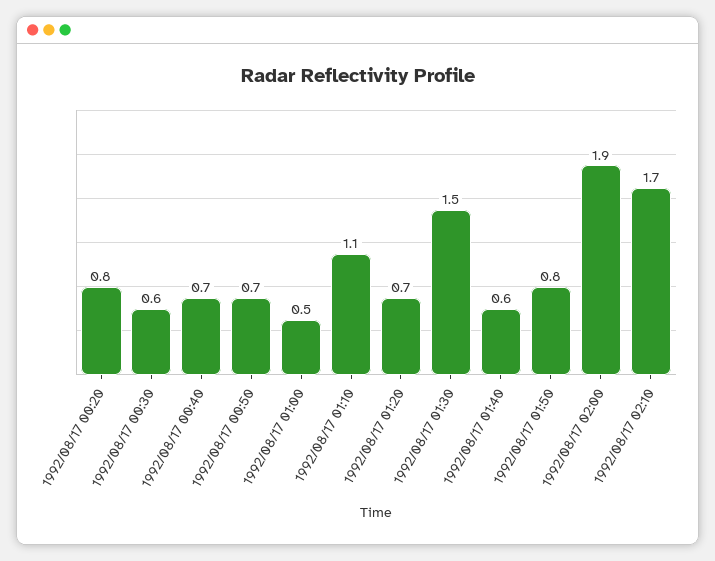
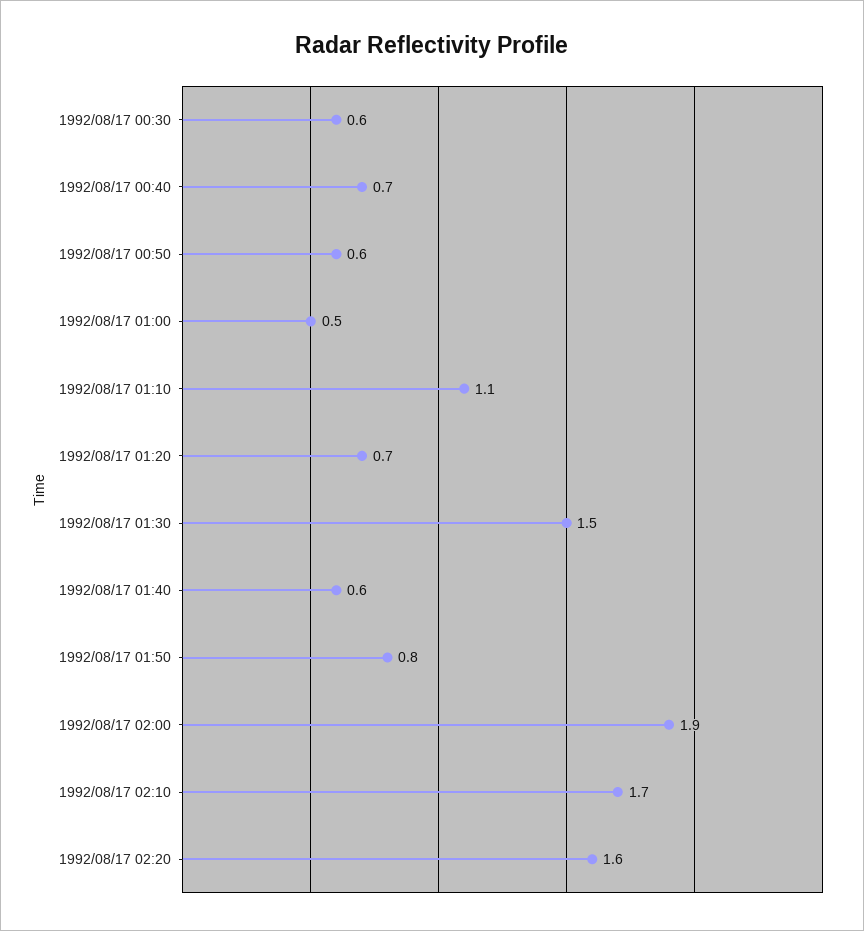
1992/08/17 00:20: 0.8 -> none
1992/08/17 00:50: 0.7 -> 0.6
1992/08/17 02:20: none -> 1.6

